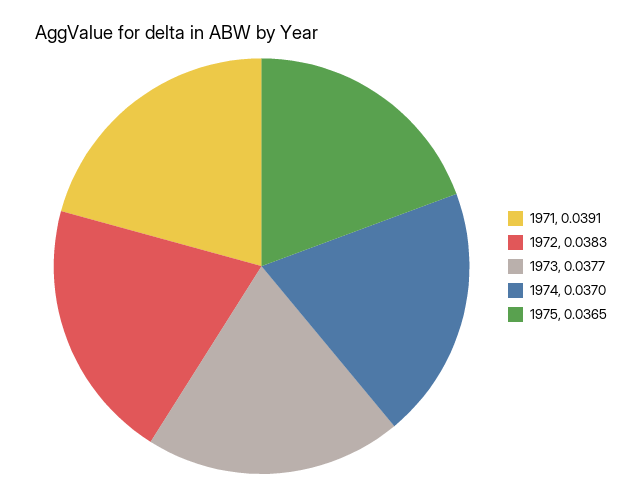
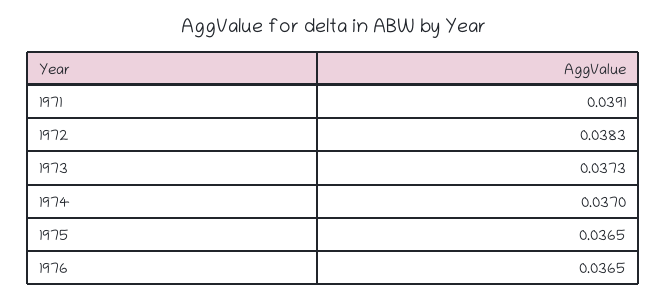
1973: 0.0377 -> 0.0373
1976: none -> 0.0365

